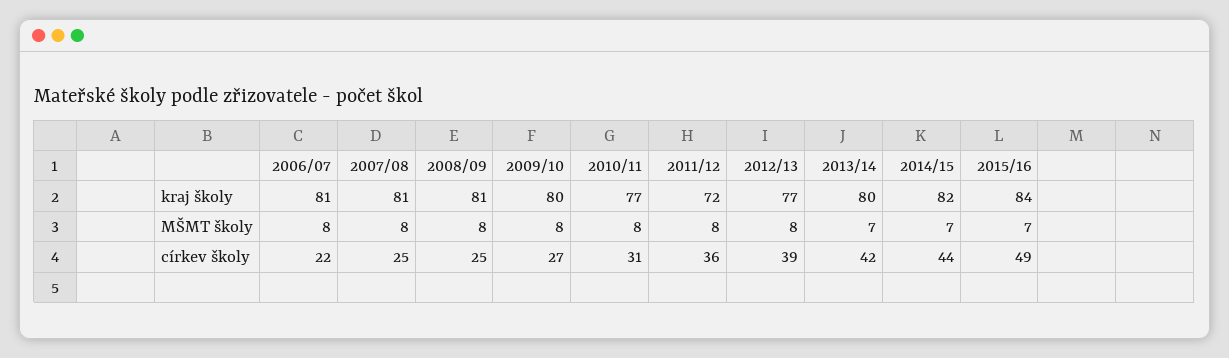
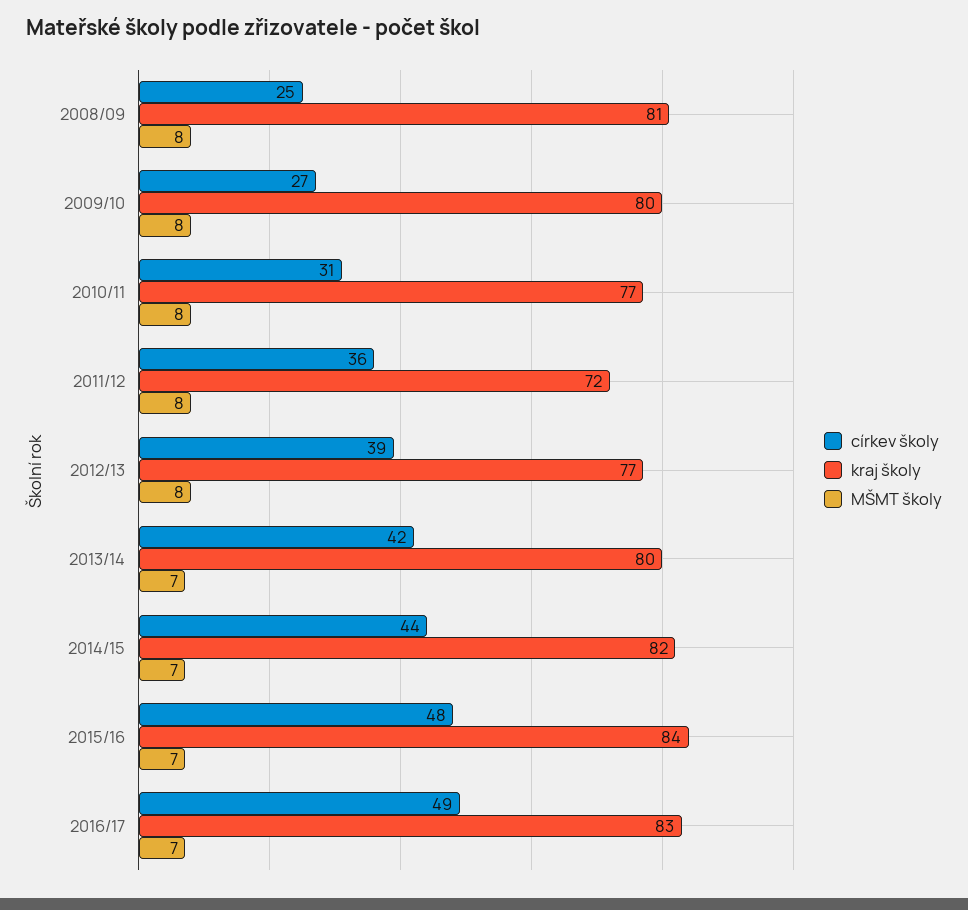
kraj školy, 2006/07: 81 -> none
kraj školy, 2007/08: 81 -> none
MŠMT školy, 2006/07: 8 -> none
MŠMT školy, 2007/08: 8 -> none
církev školy, 2006/07: 22 -> none
církev školy, 2007/08: 25 -> none
církev školy, 2015/16: 49 -> 48
církev školy, 2016/17: none -> 49
kraj školy, 2016/17: none -> 83
MŠMT školy, 2016/17: none -> 7

